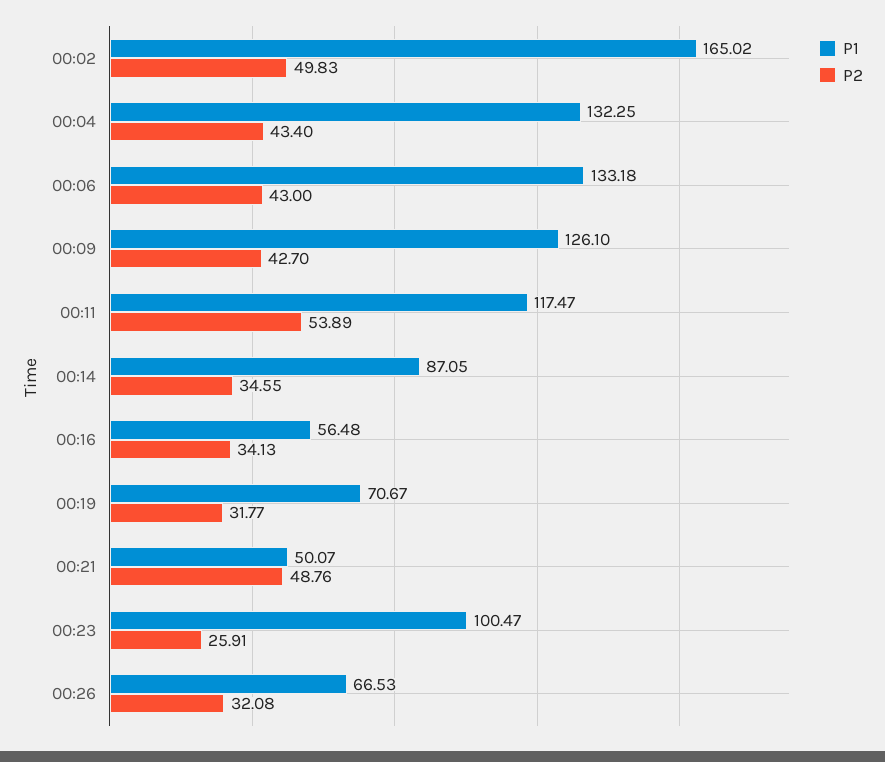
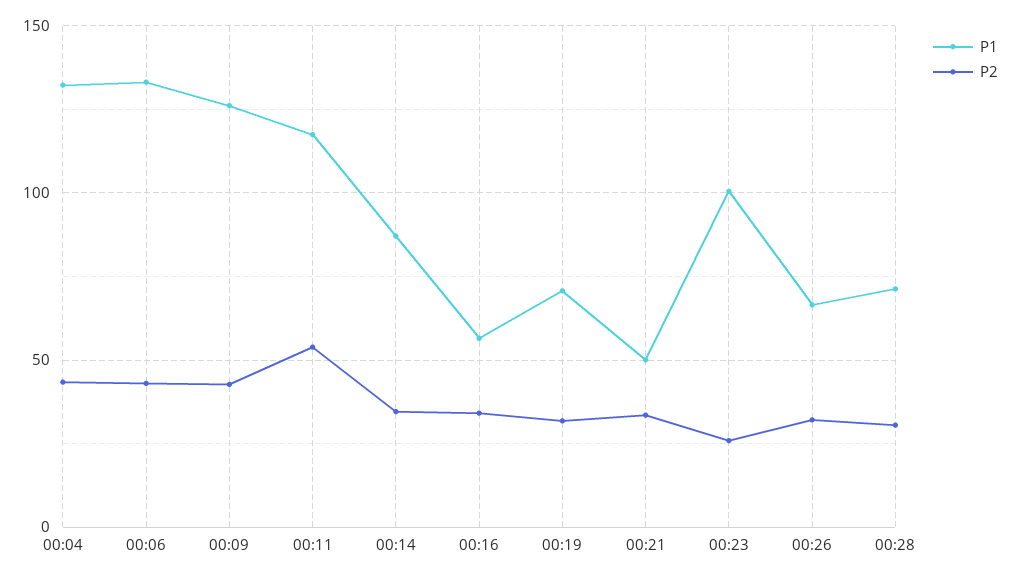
P1, 00:02: 165.02 -> none
P2, 00:02: 49.83 -> none
P2, 00:21: 48.76 -> 35
P1, 00:28: none -> 70
P2, 00:28: none -> 30

